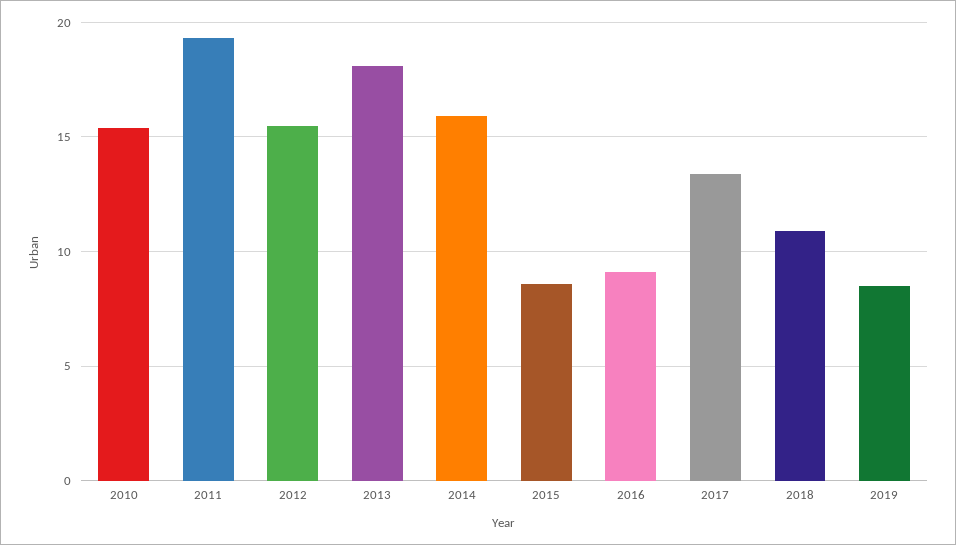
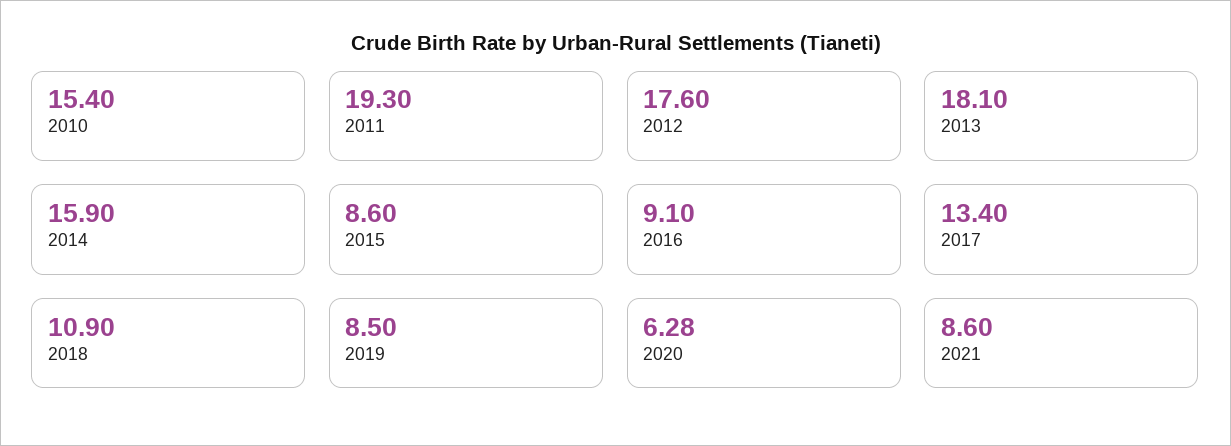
2012: 15.5 -> 17.6
2020: none -> 6.28
2021: none -> 8.6

